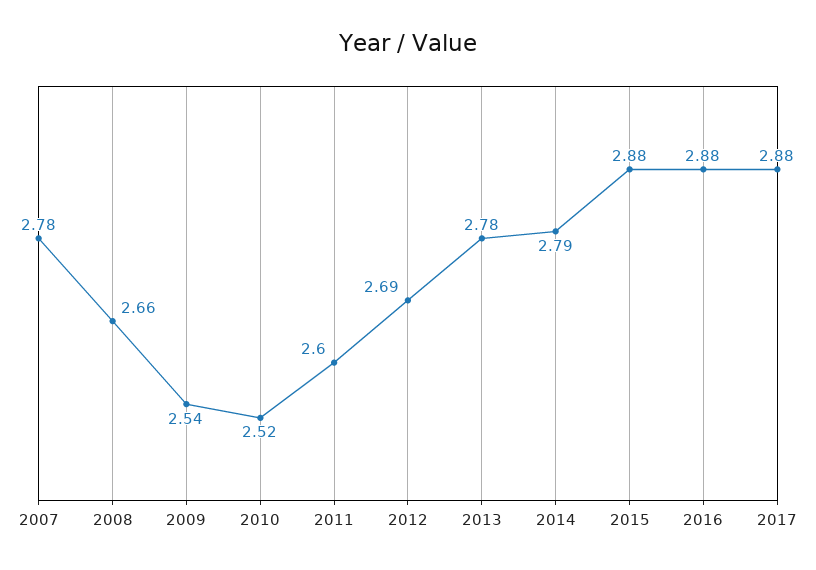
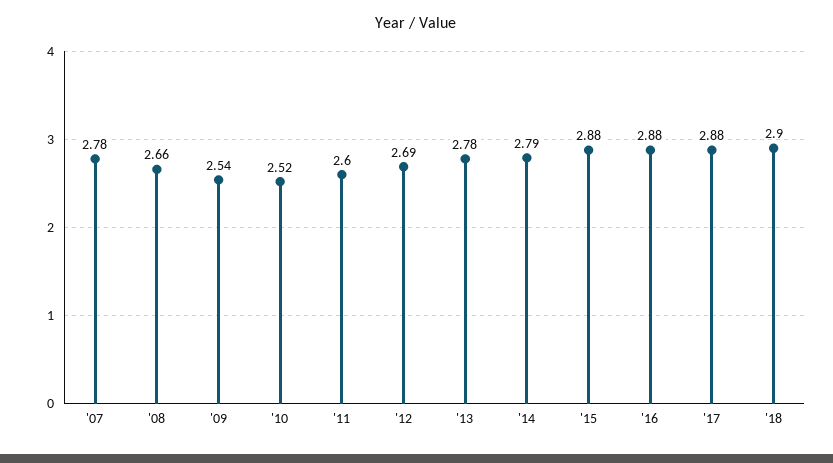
'18: none -> 2.9

